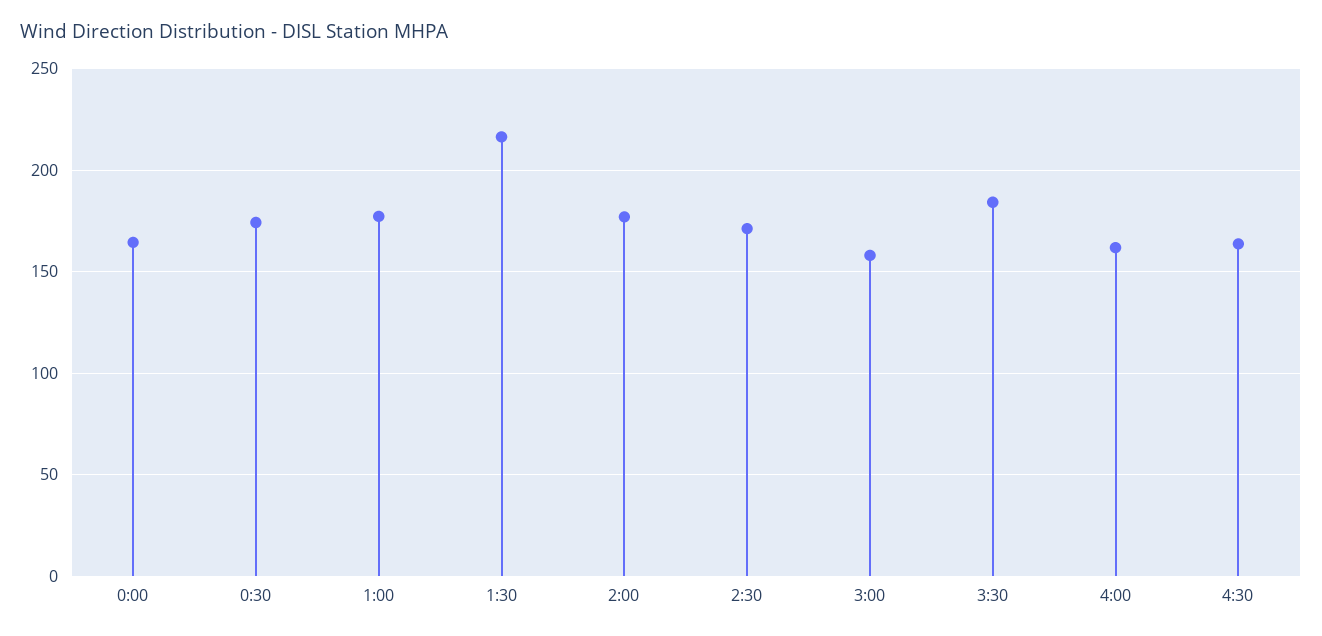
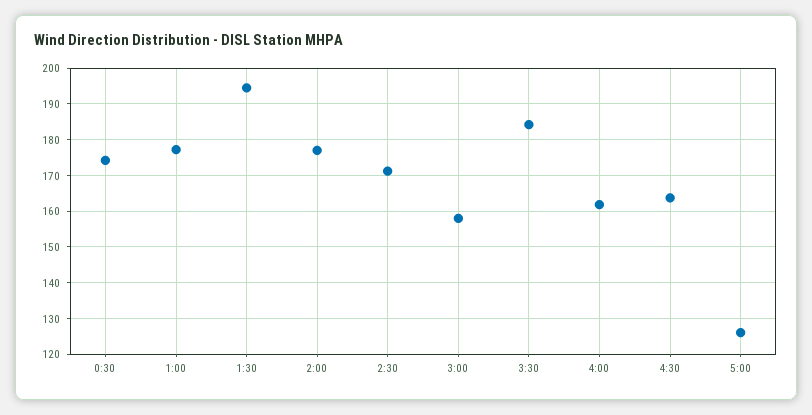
0:00: 165 -> none
1:30: 215 -> 194
5:00: none -> 126

